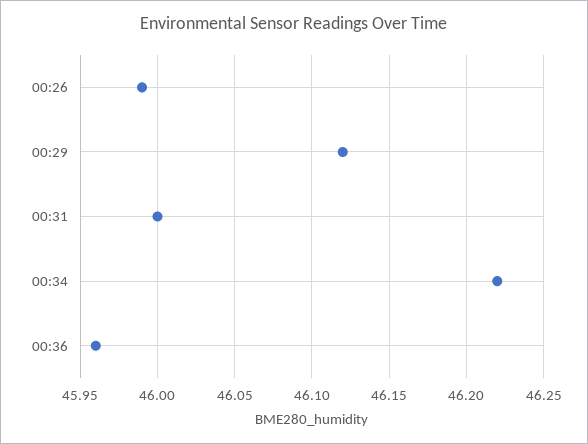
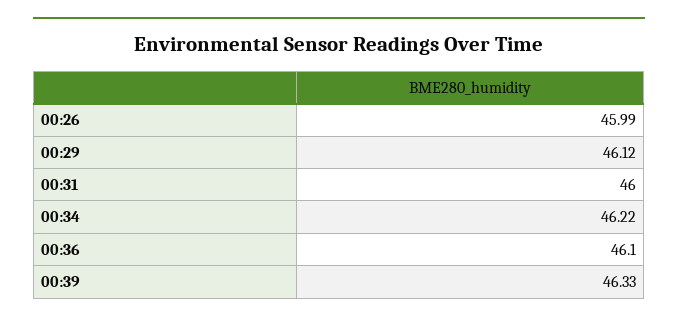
00:36: 45.96 -> 46.1
00:39: none -> 46.33

